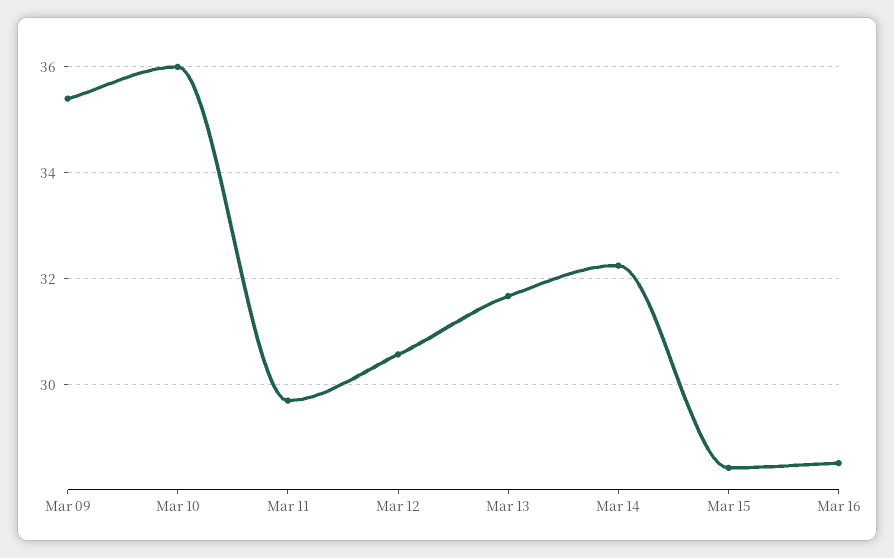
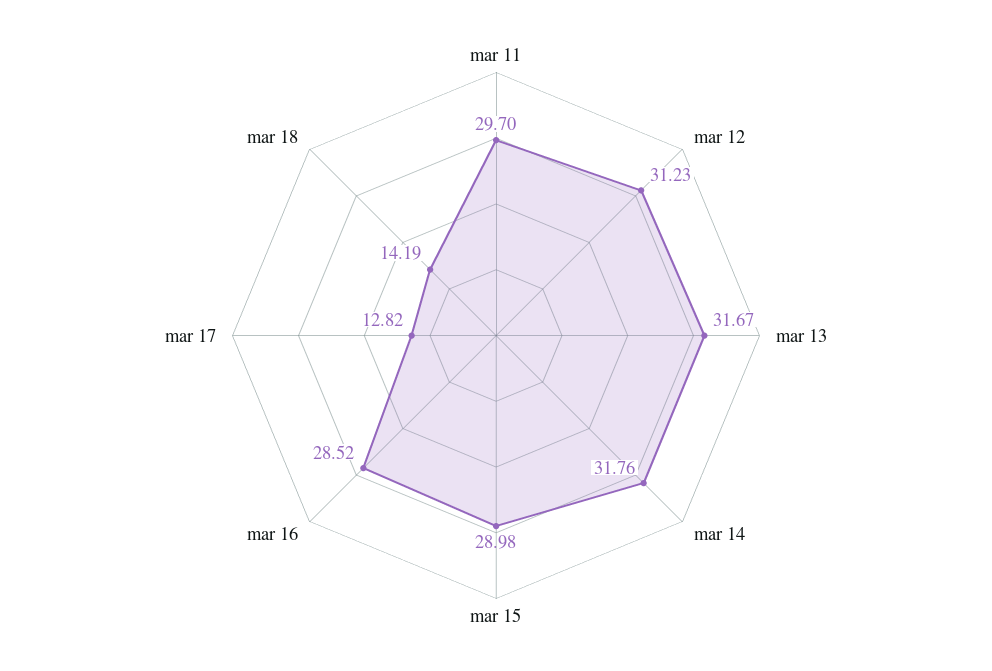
Mar 09: 35.4 -> none
Mar 10: 36 -> none
Mar 12: 30.6 -> 31.23
Mar 14: 32.2 -> 31.76
Mar 15: 28.4 -> 28.98
mar 17: none -> 12.82
mar 18: none -> 14.19

